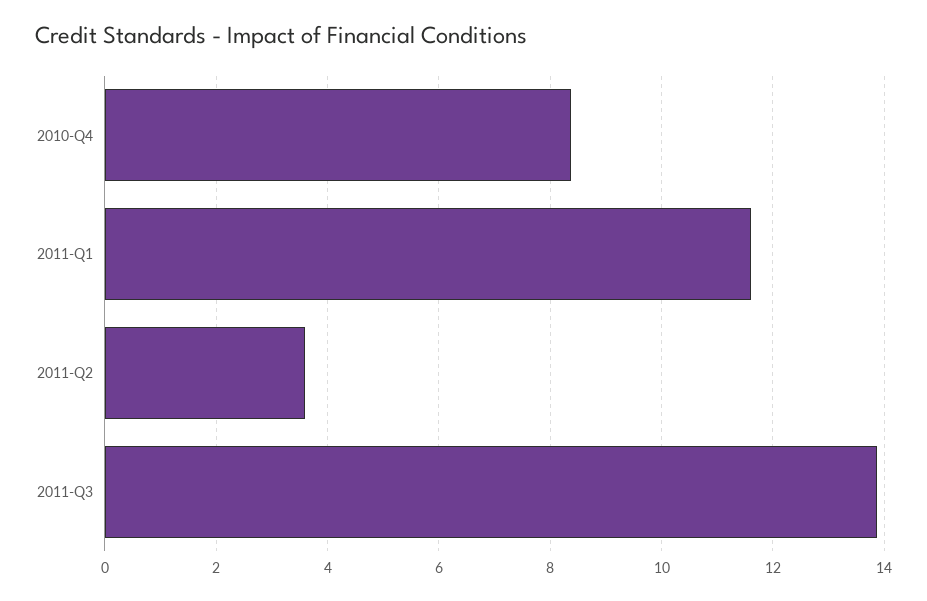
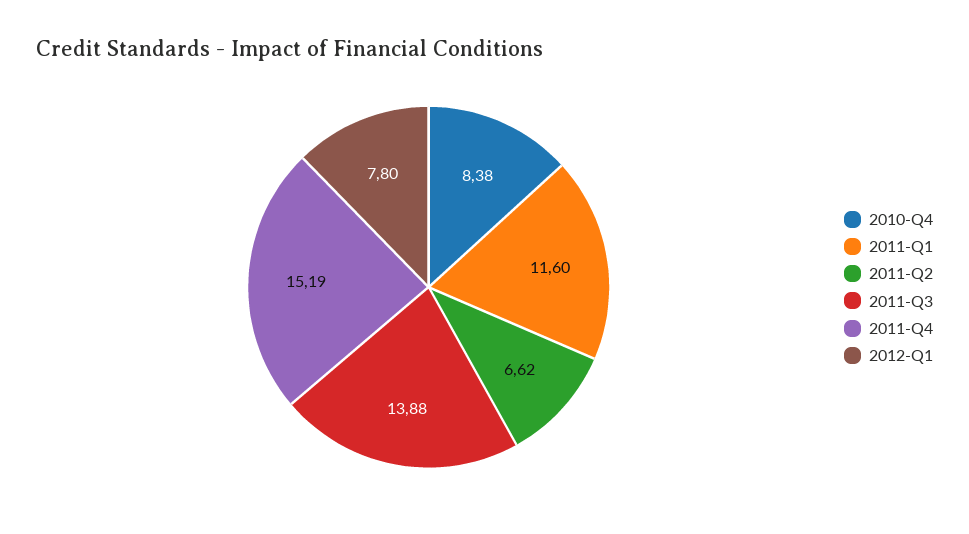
2011-Q2: 3.6 -> 6.62
2011-Q4: none -> 15.19
2012-Q1: none -> 7.8

